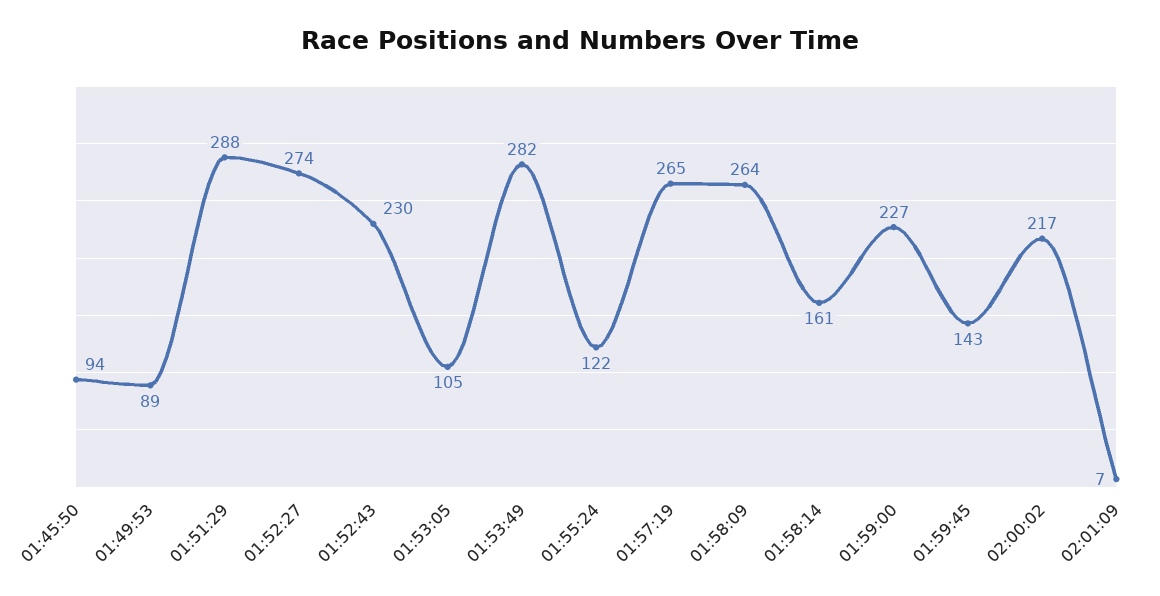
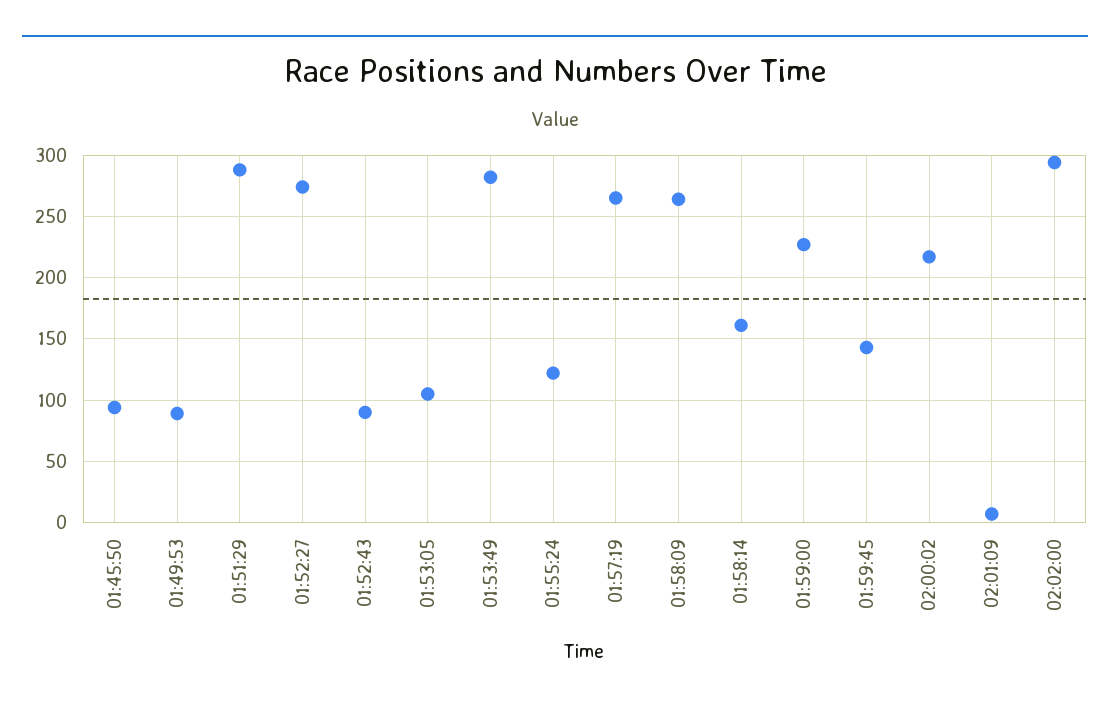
01:52:43: 230 -> 90
02:02:00: none -> 295

